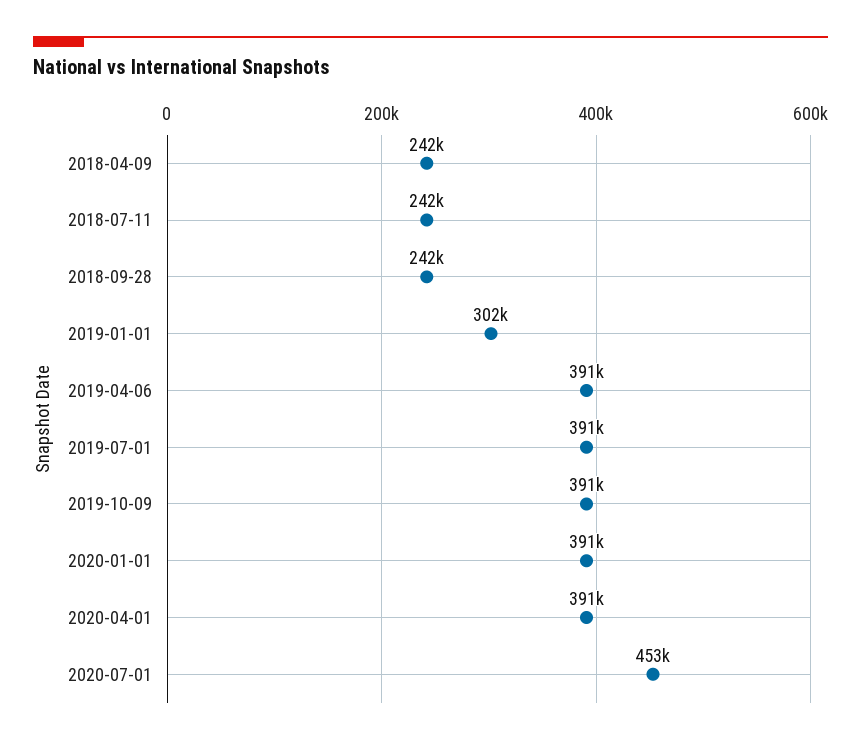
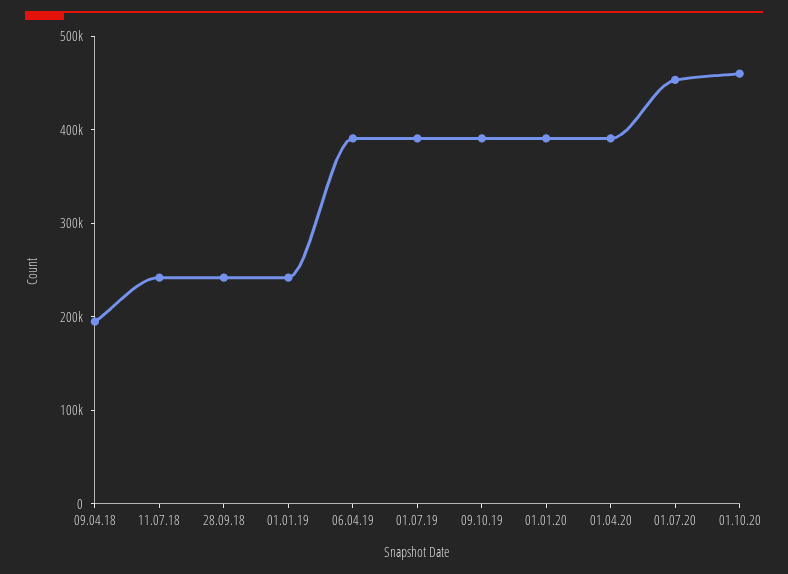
2018-04-09: 242000 -> 200000
2019-01-01: 302000 -> 240000
01.10.20: none -> 460000

